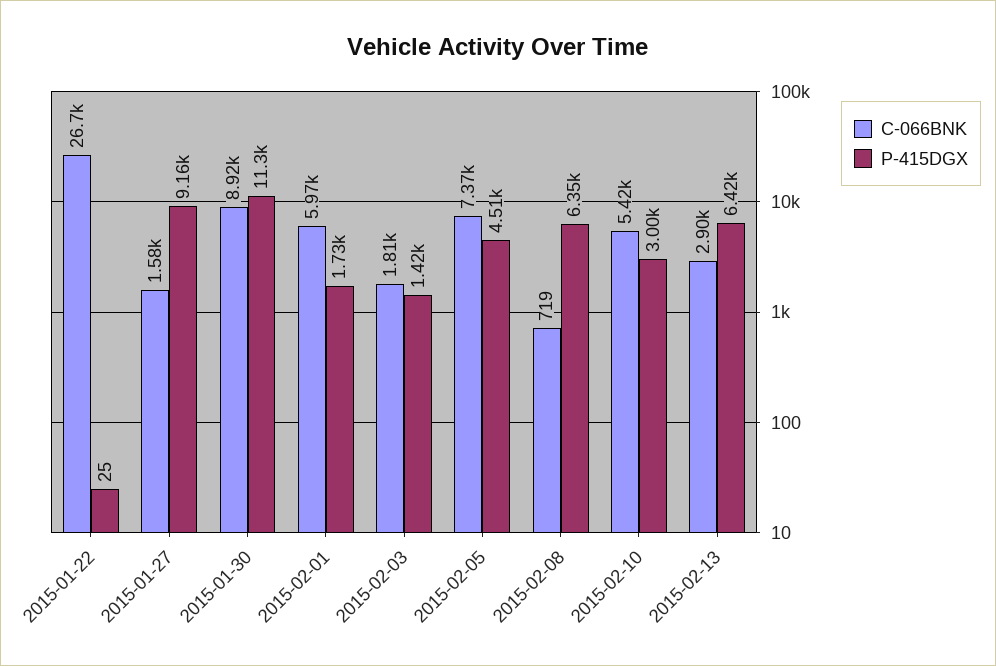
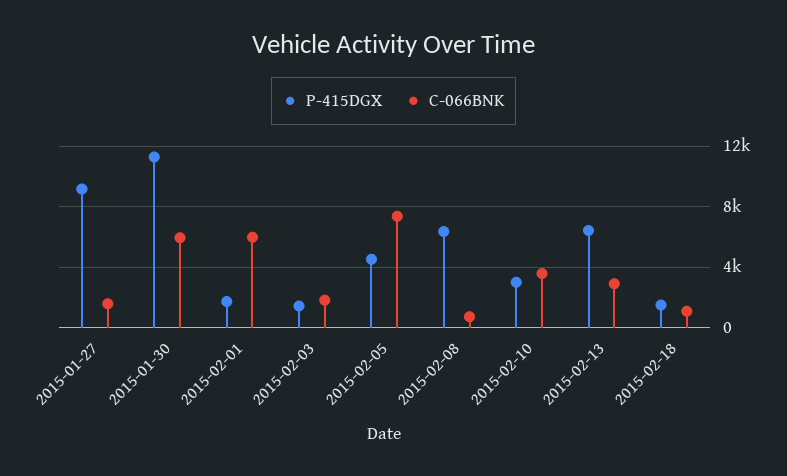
C-066BNK, 2015-01-22: 26700 -> none
P-415DGX, 2015-01-22: 25 -> none
C-066BNK, 2015-01-30: 8920 -> 6000
C-066BNK, 2015-02-10: 5420 -> 3500
P-415DGX, 2015-02-18: none -> 1500
C-066BNK, 2015-02-18: none -> 1000

